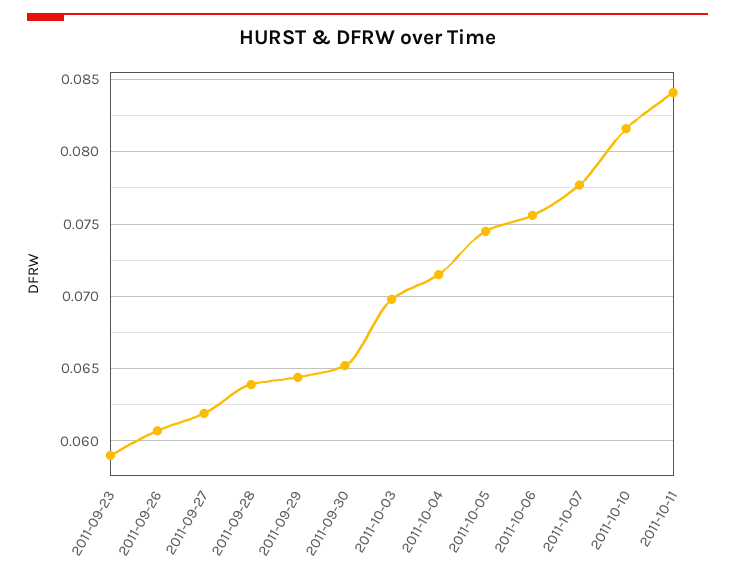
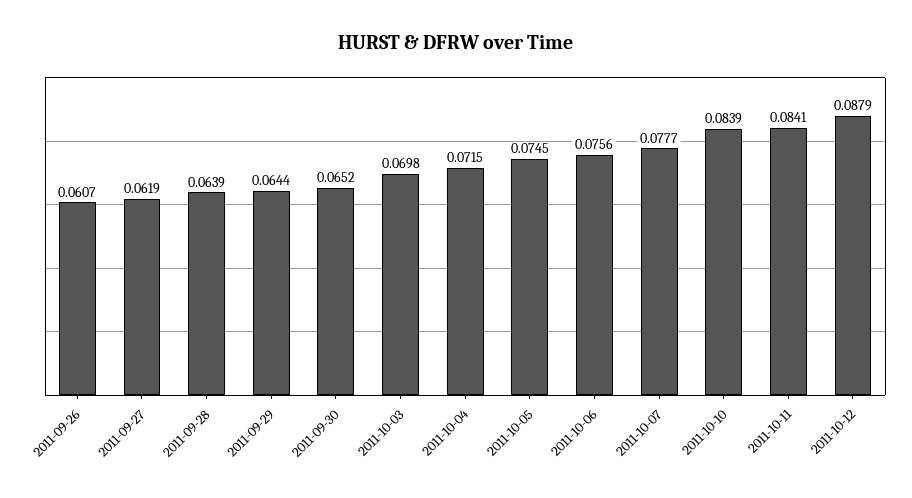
2011-09-23: 0.059 -> none
2011-10-10: 0.0815 -> 0.0839
2011-10-12: none -> 0.0879

